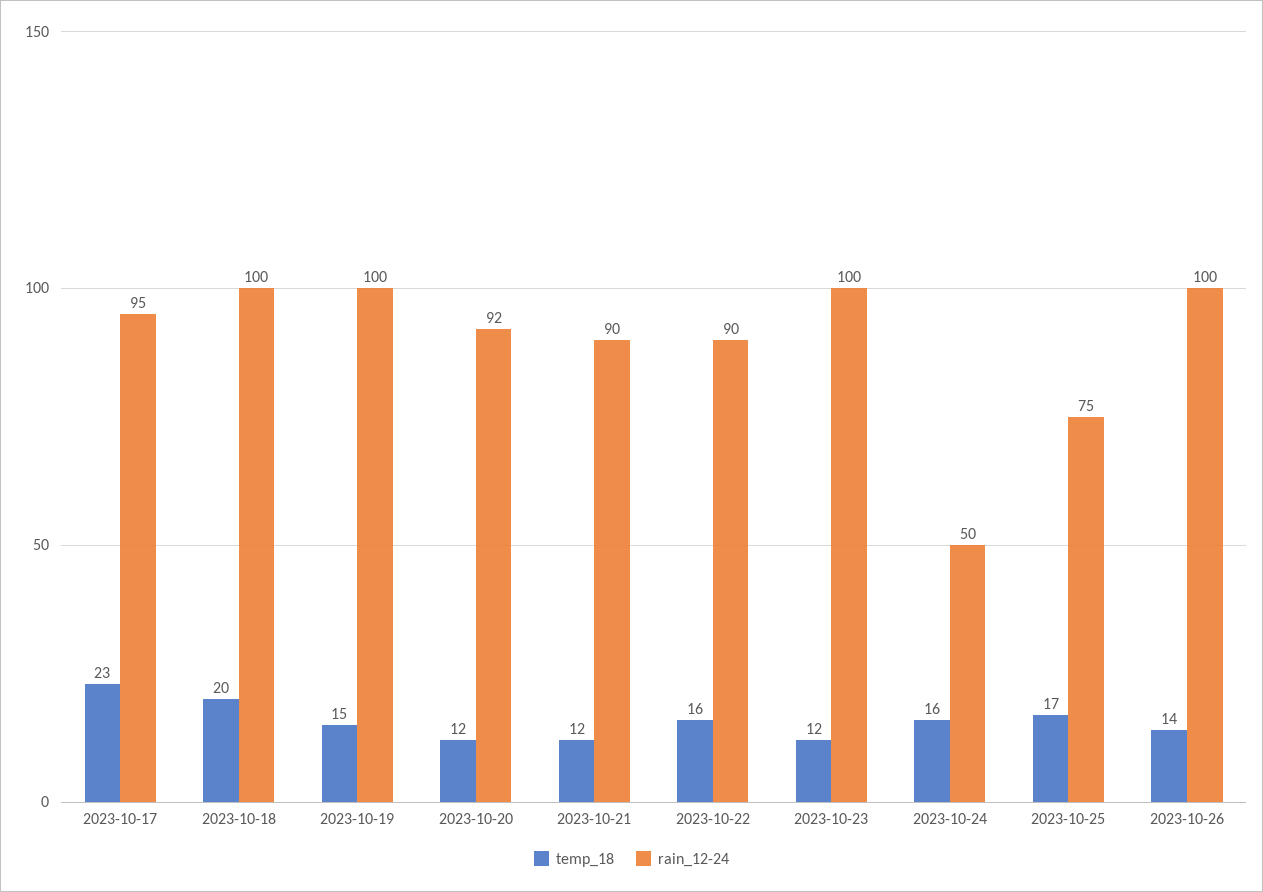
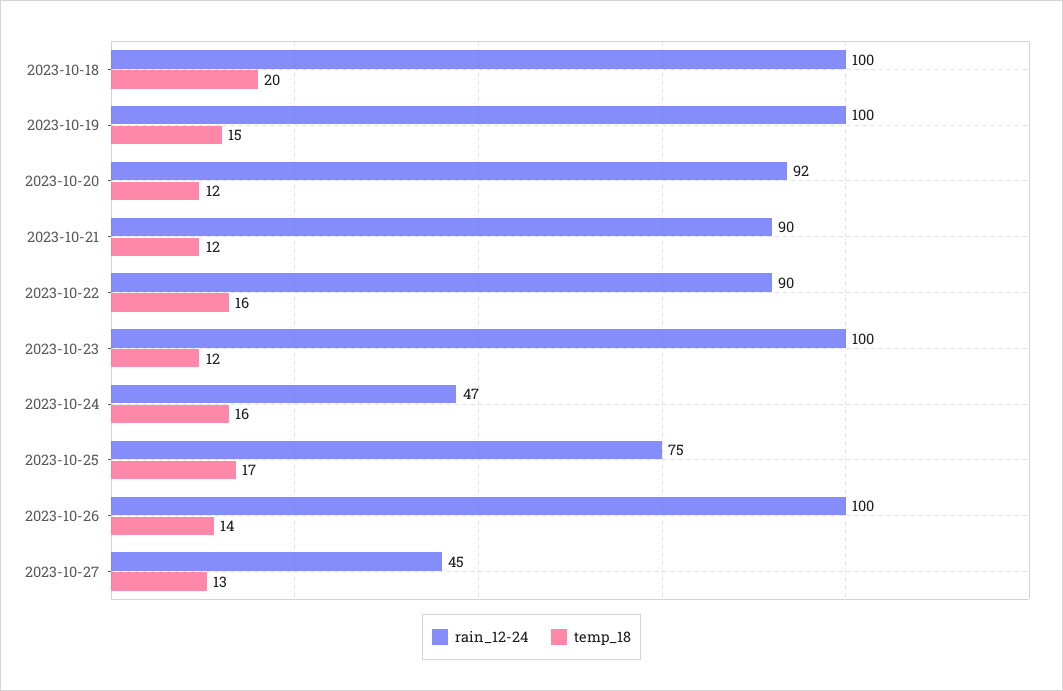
temp_18, 2023-10-17: 23 -> none
rain_12-24, 2023-10-17: 95 -> none
rain_12-24, 2023-10-24: 50 -> 47
rain_12-24, 2023-10-27: none -> 45
temp_18, 2023-10-27: none -> 13

